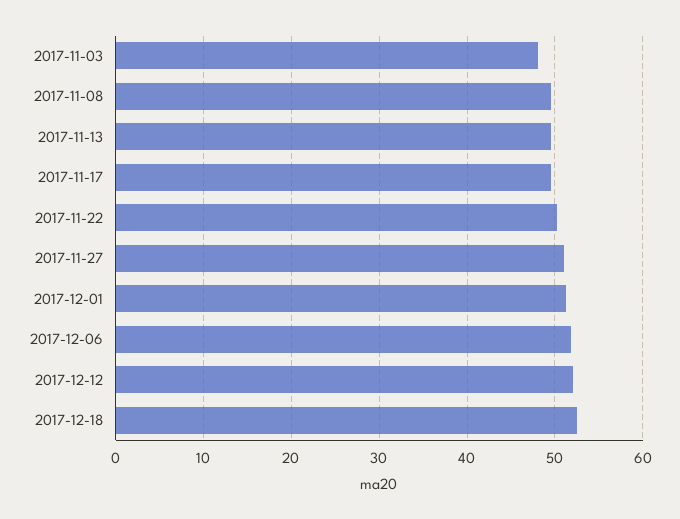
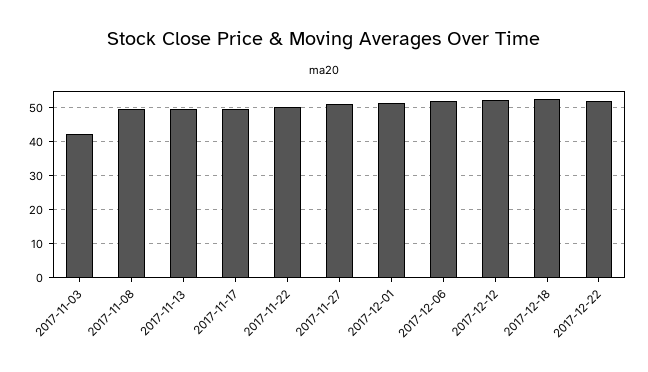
2017-11-03: 48 -> 42
2017-12-22: none -> 52

